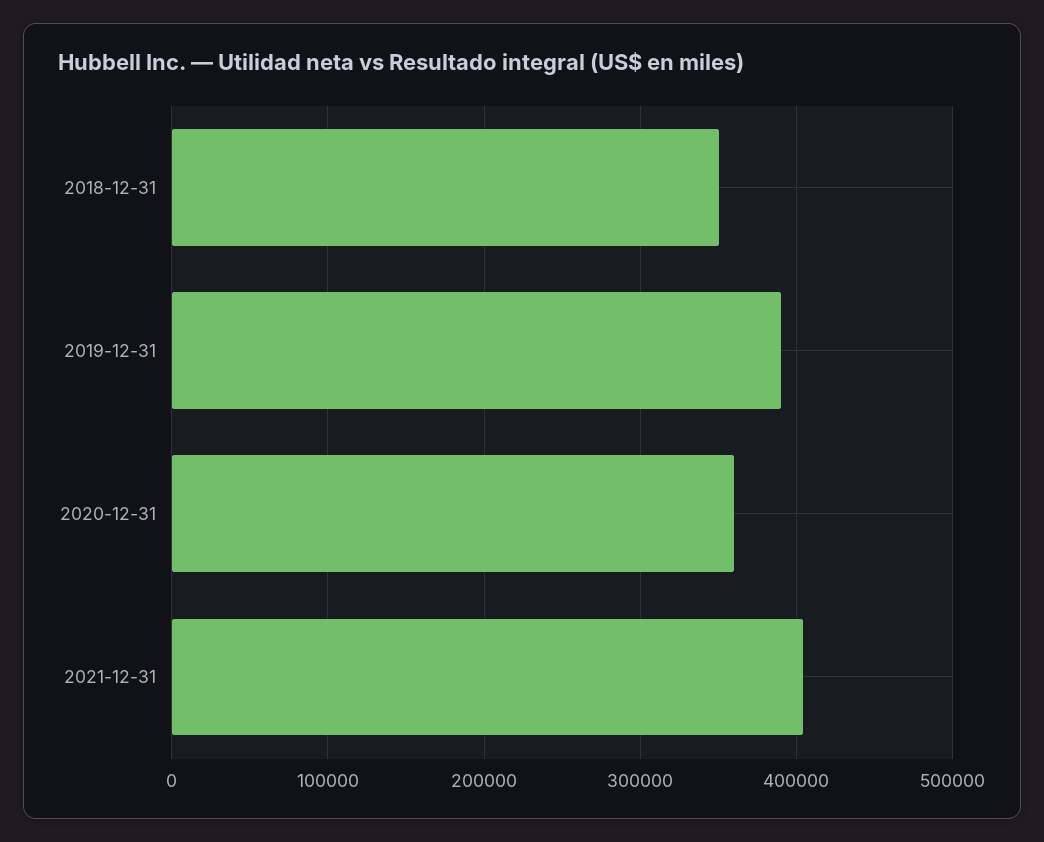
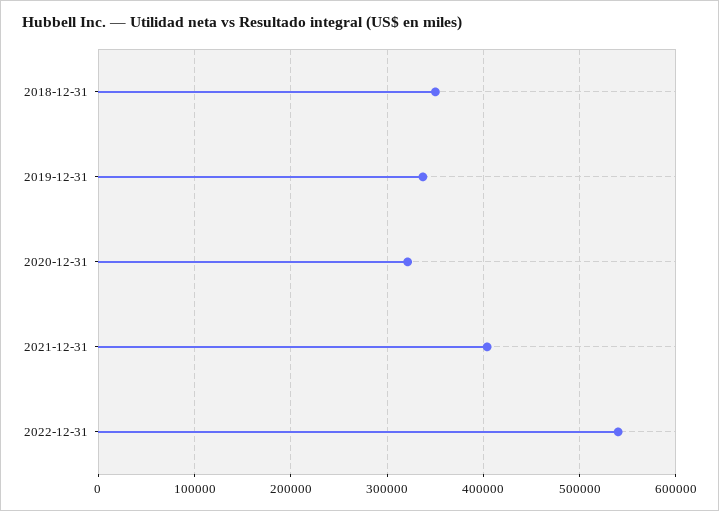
2019-12-31: 390000 -> 340000
2020-12-31: 360000 -> 320000
2022-12-31: none -> 540000

